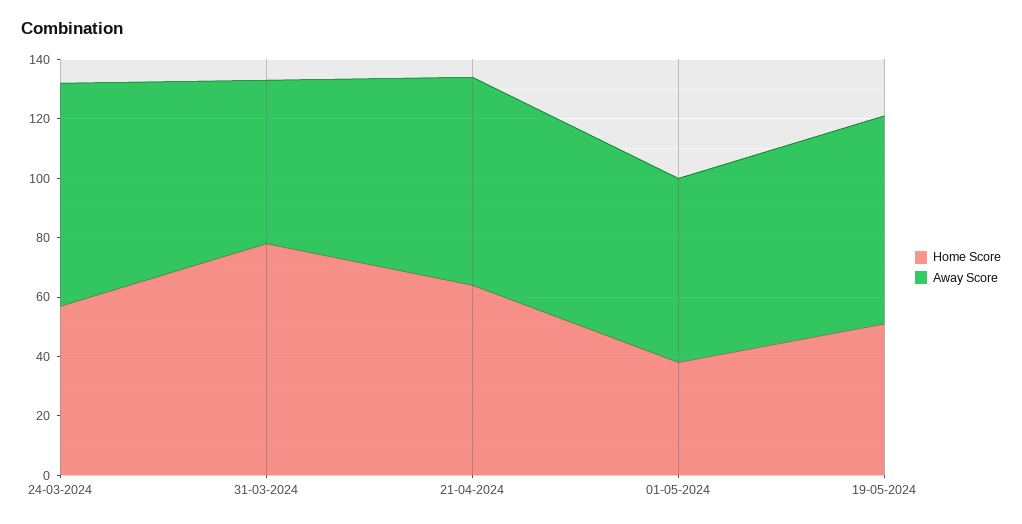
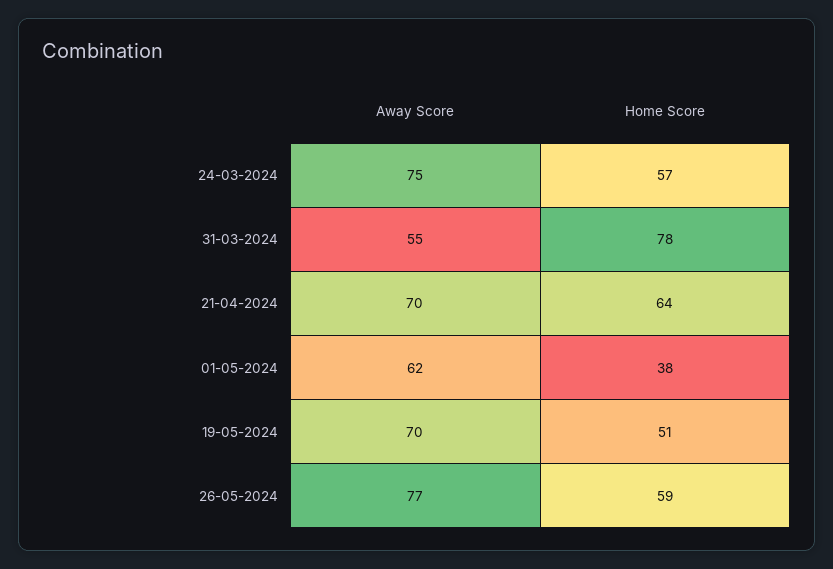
Away Score, 26-05-2024: none -> 77
Home Score, 26-05-2024: none -> 59

